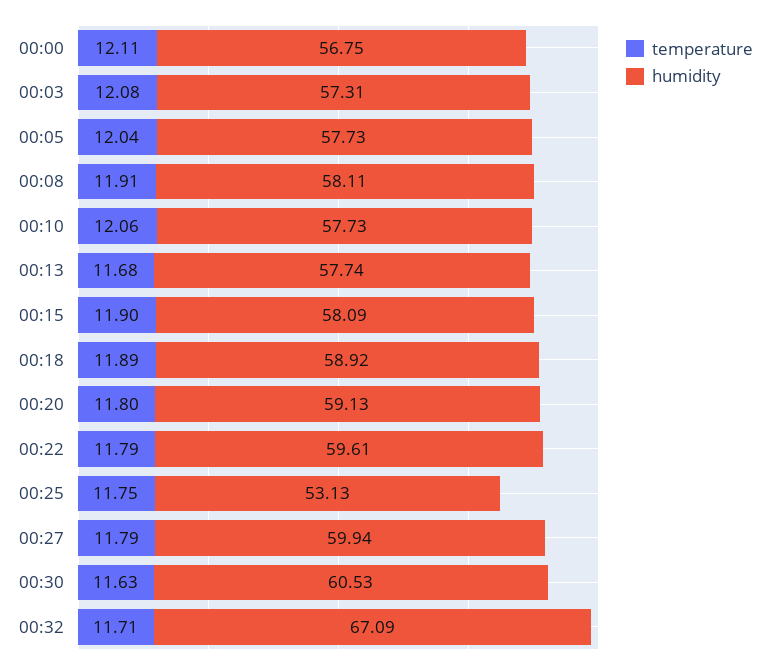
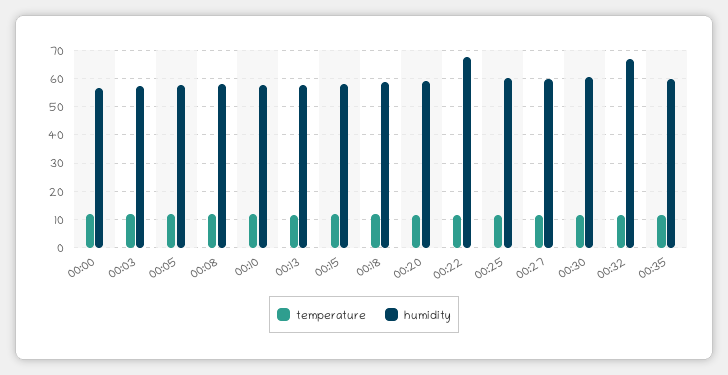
humidity, 00:22: 59.61 -> 67.5
humidity, 00:25: 53.13 -> 60
temperature, 00:35: none -> 12.5
humidity, 00:35: none -> 60

